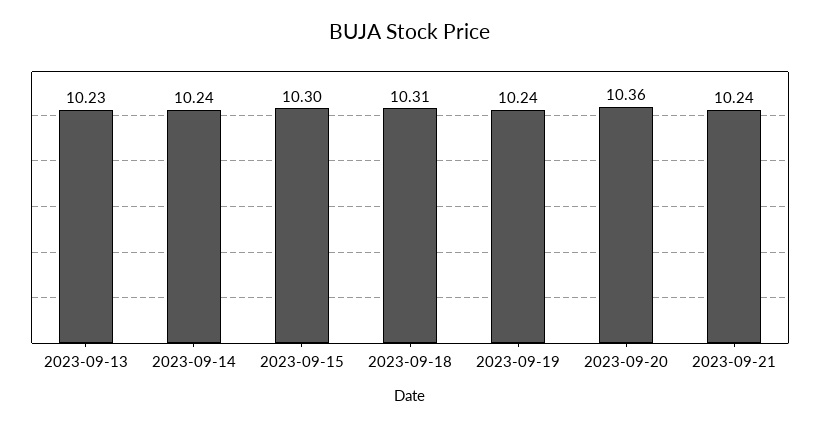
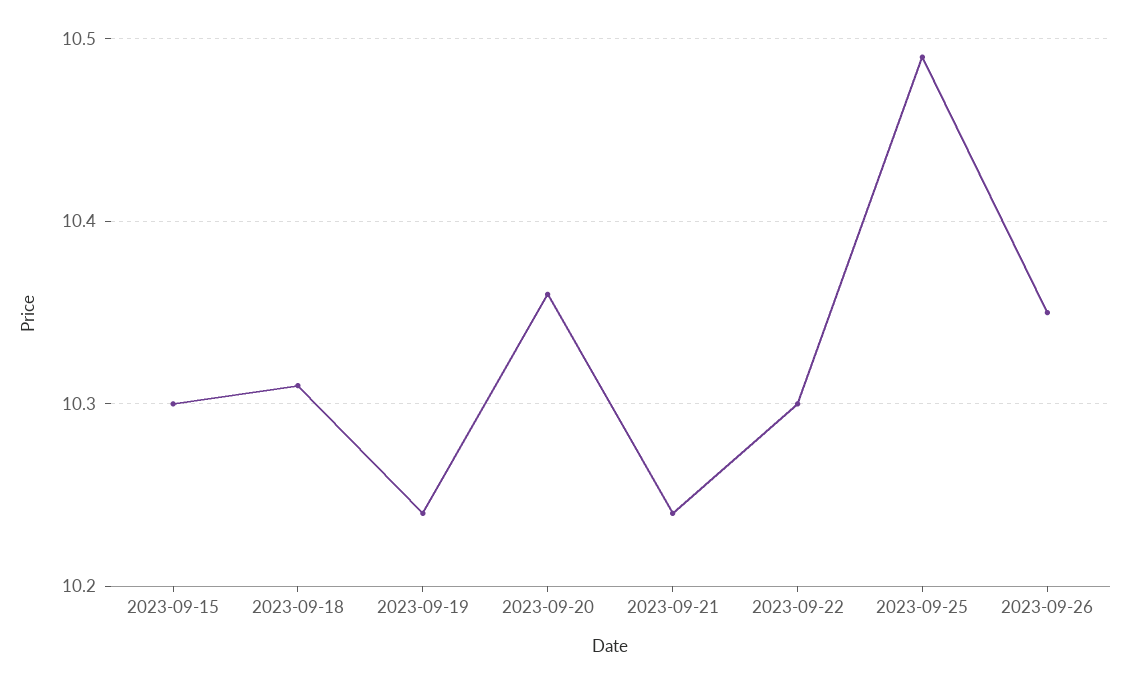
2023-09-13: 10.23 -> none
2023-09-14: 10.24 -> none
2023-09-22: none -> 10.3
2023-09-25: none -> 10.49
2023-09-26: none -> 10.35

